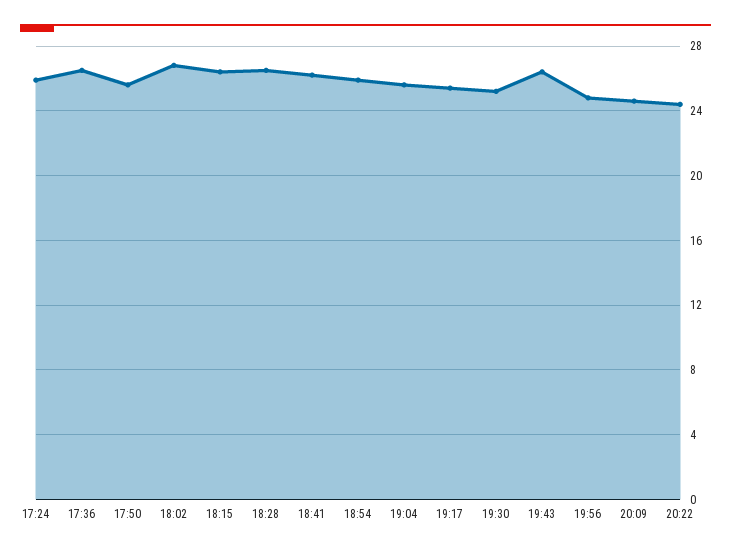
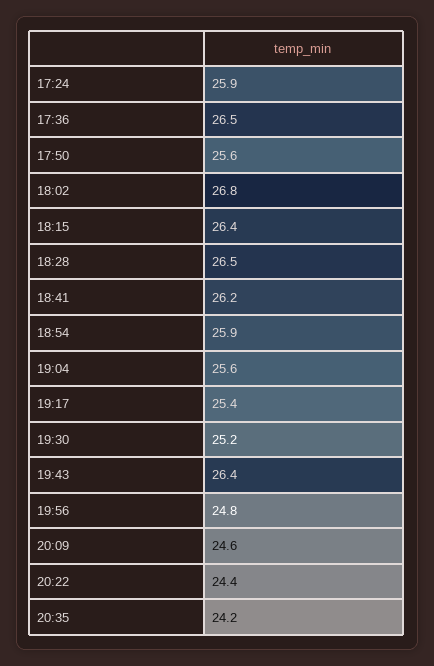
20:35: none -> 24.2

